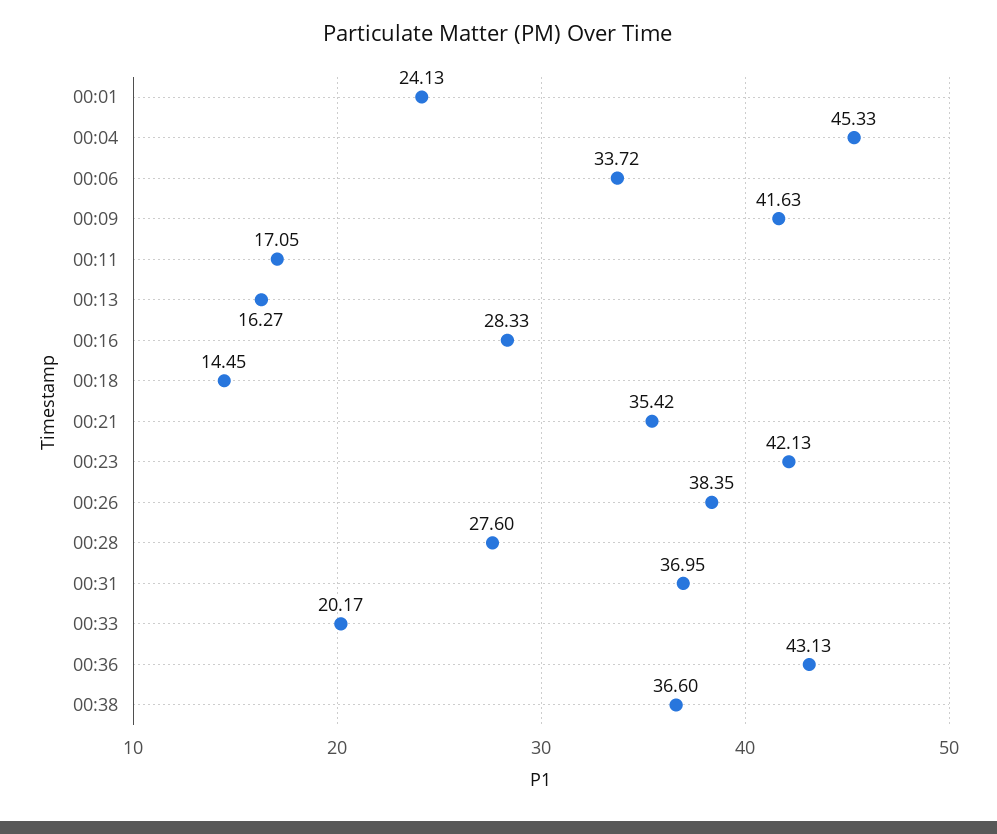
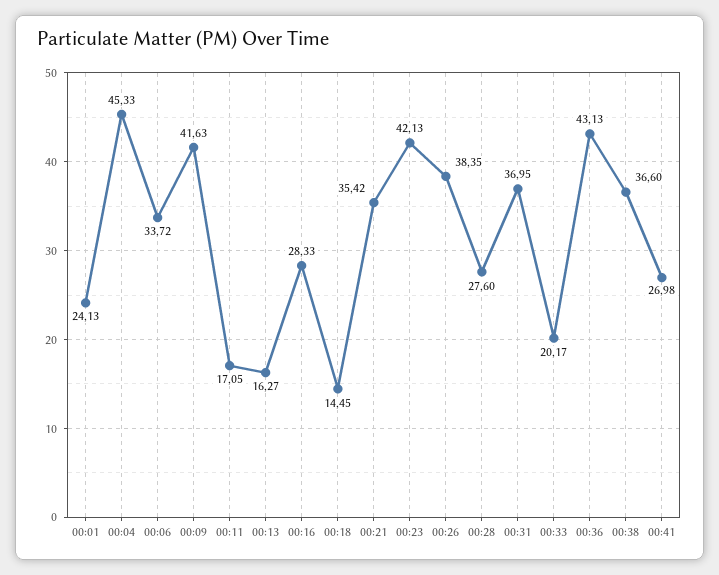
00:41: none -> 26.98

